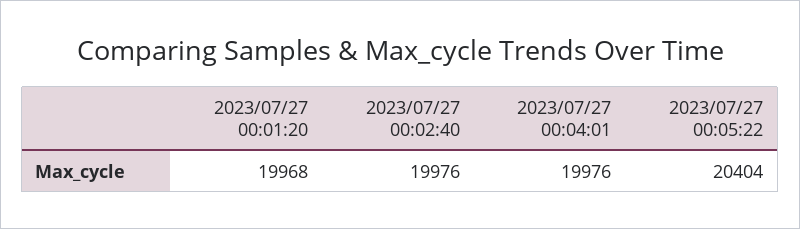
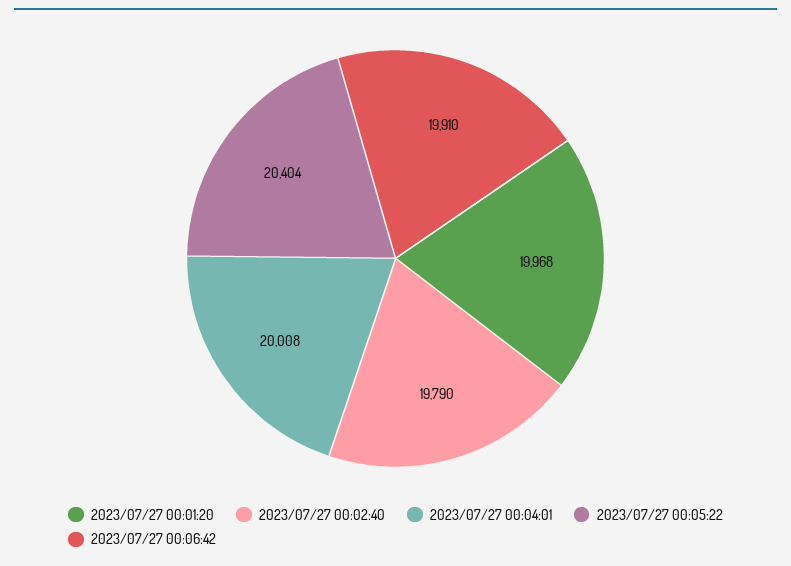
2023/07/27 00:02:40: 19976 -> 19790
2023/07/27 00:04:01: 19976 -> 20008
2023/07/27 00:06:42: none -> 19910

